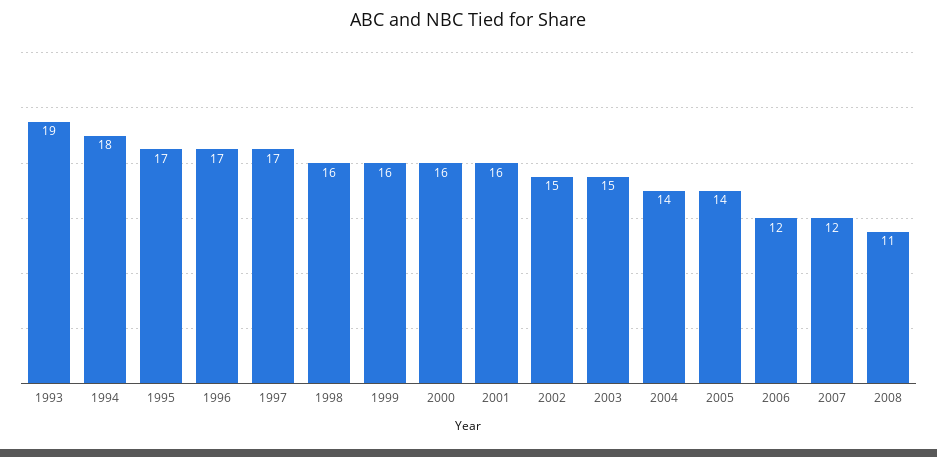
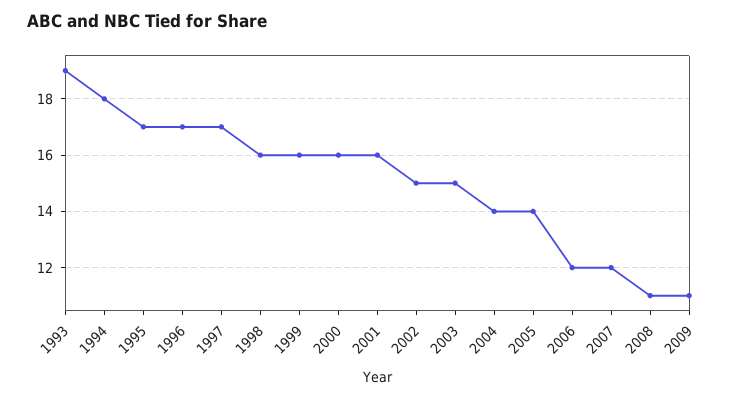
2009: none -> 11

